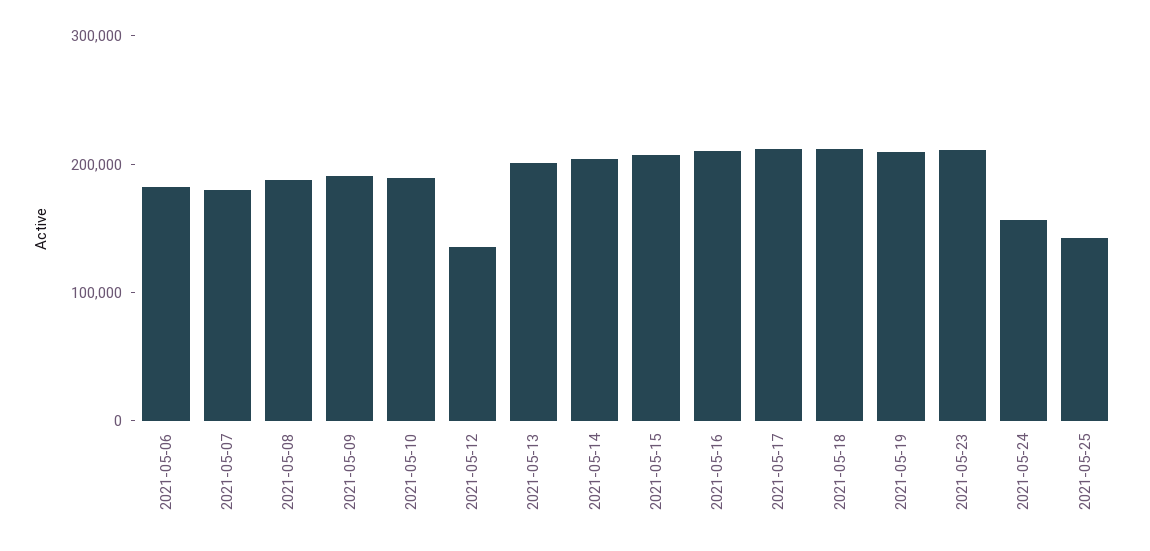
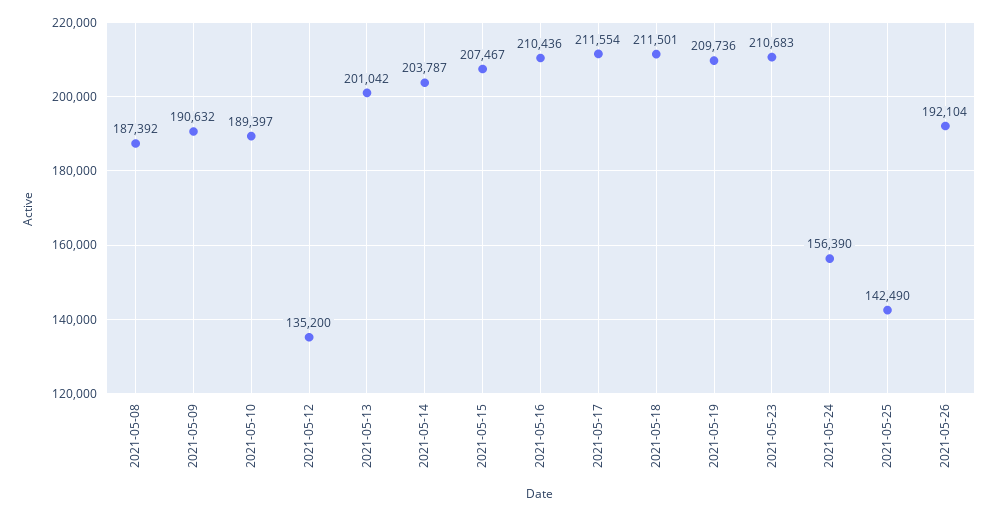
2021-05-06: 180000 -> none
2021-05-07: 180000 -> none
2021-05-26: none -> 192104

